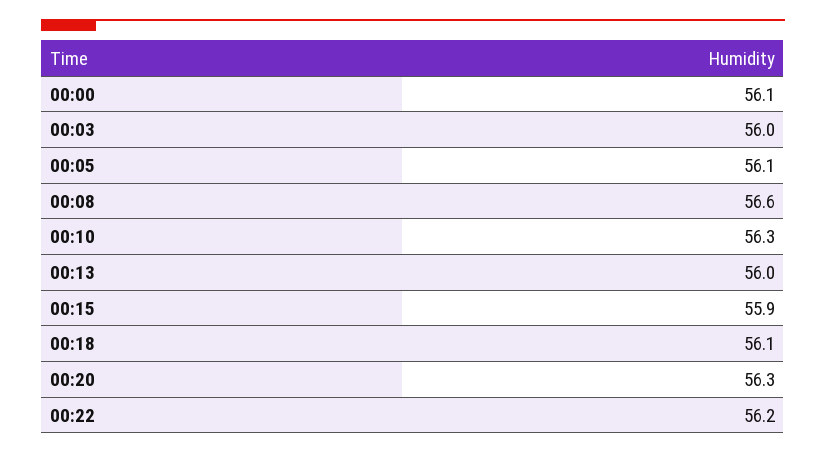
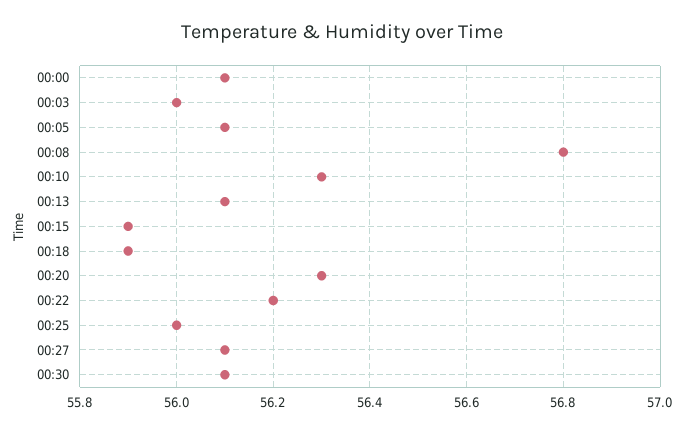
00:08: 56.6 -> 56.8
00:13: 56 -> 56.1
00:18: 56.1 -> 55.9
00:25: none -> 56
00:27: none -> 56.1
00:30: none -> 56.1

